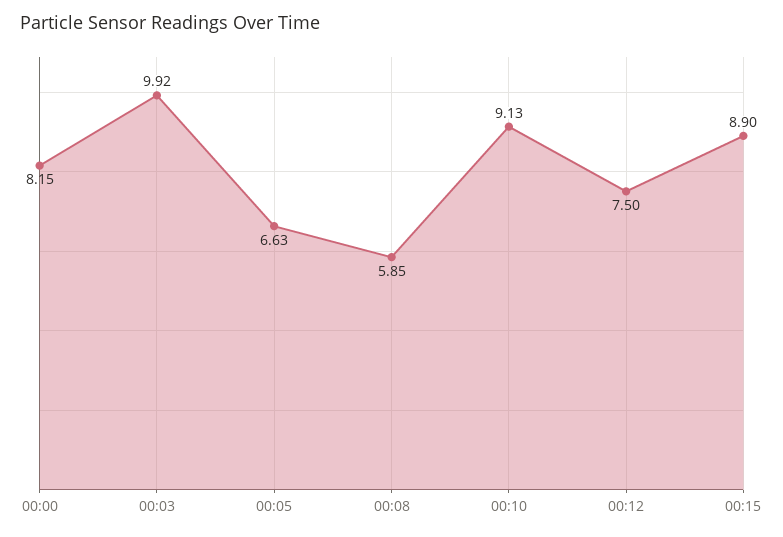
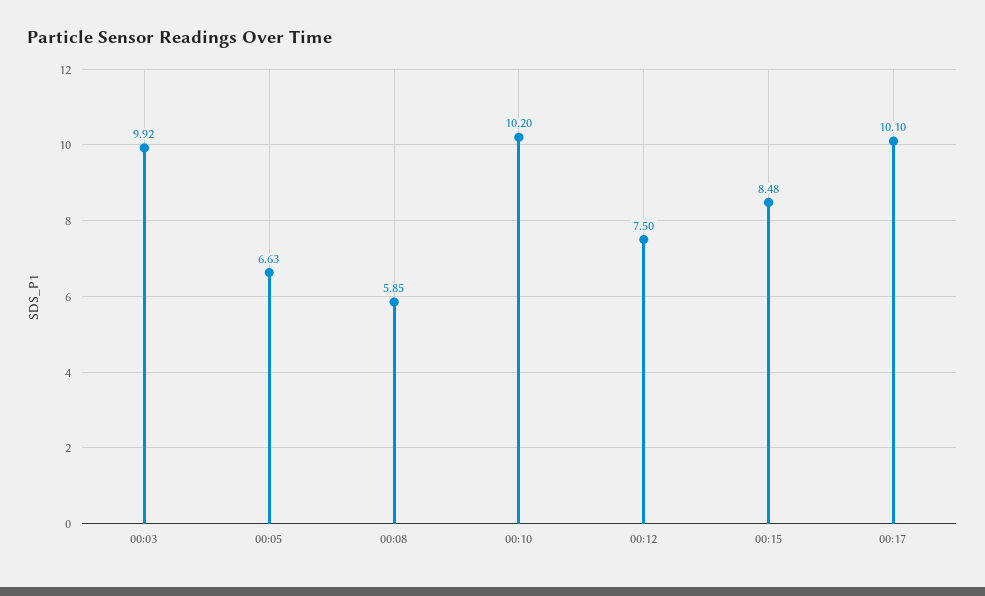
00:00: 8.15 -> none
00:10: 9.13 -> 10.2
00:15: 8.9 -> 8.48
00:17: none -> 10.1

